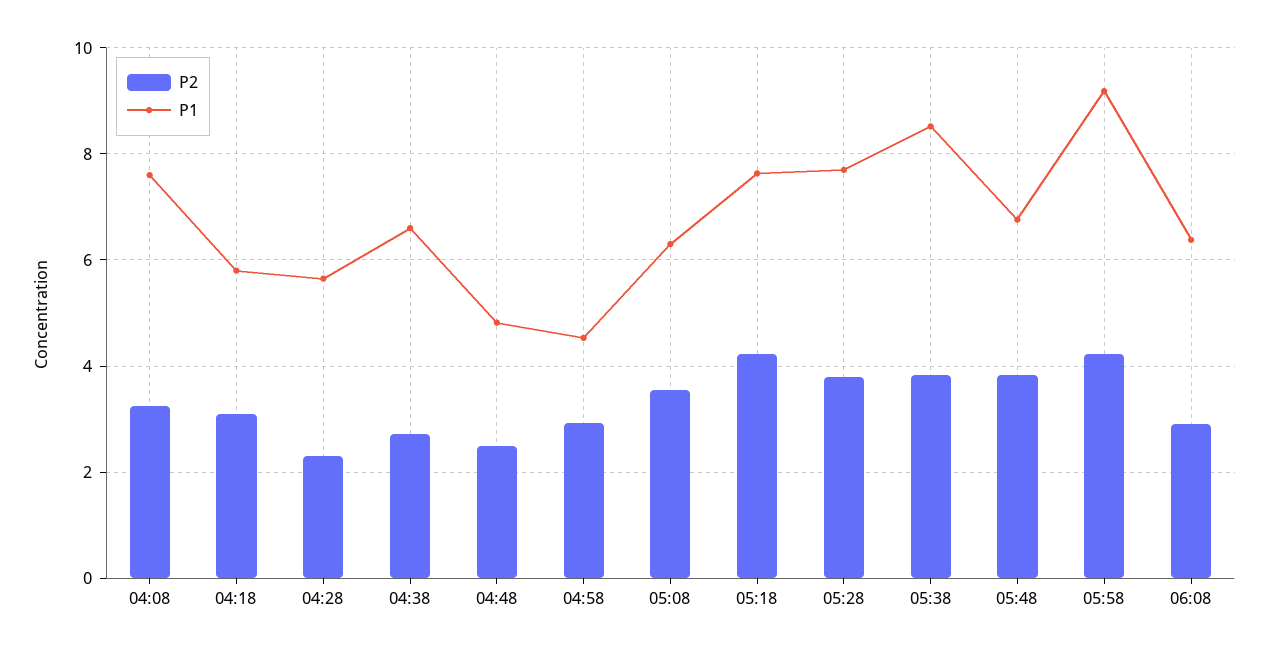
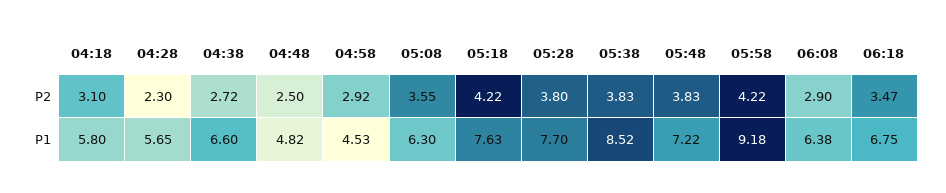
P2, 04:08: 3.2 -> none
P1, 04:08: 7.6 -> none
P1, 05:48: 6.8 -> 7.22
P2, 06:18: none -> 3.47
P1, 06:18: none -> 6.75

